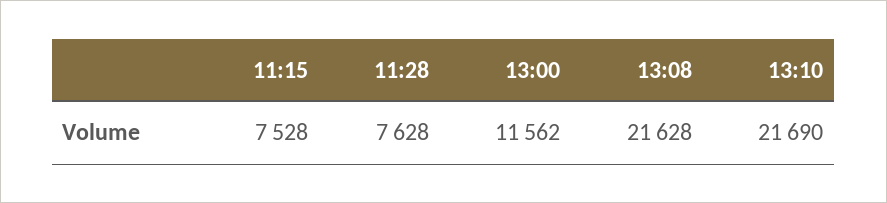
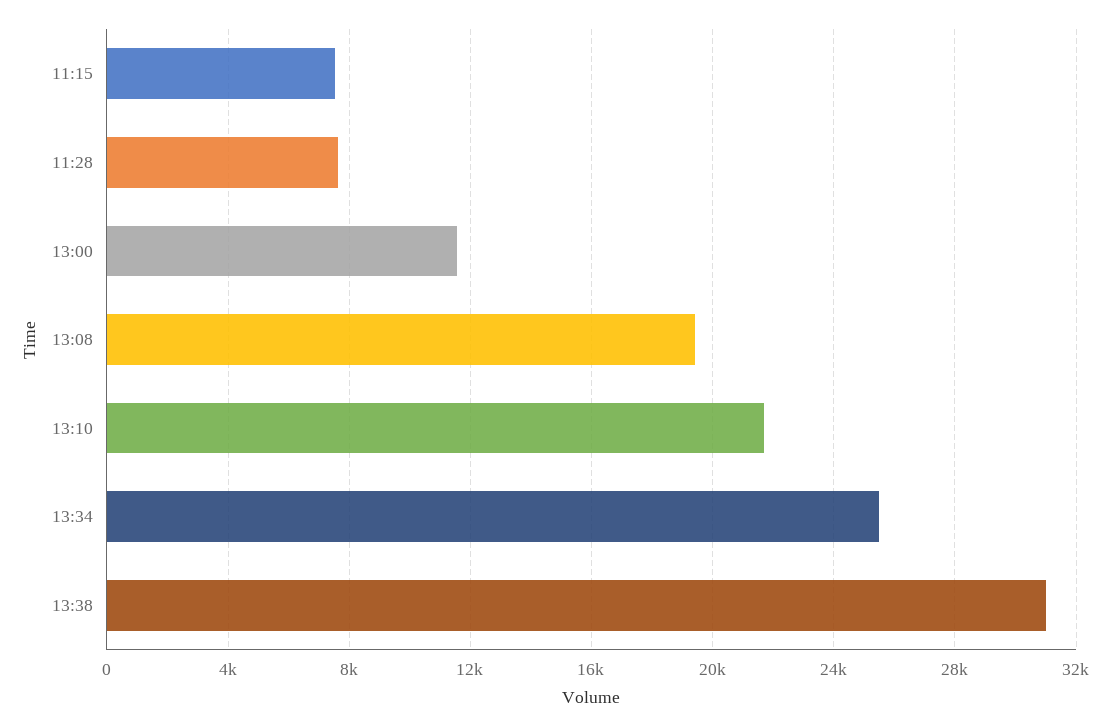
13:08: 21628 -> 19500
13:34: none -> 25500
13:38: none -> 31000

